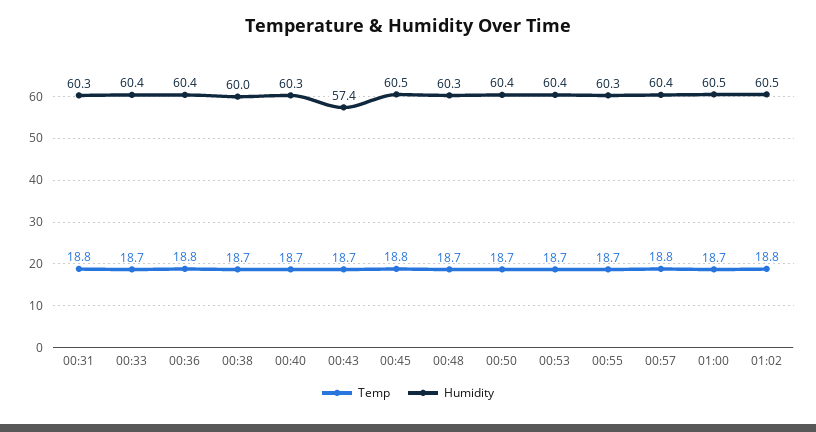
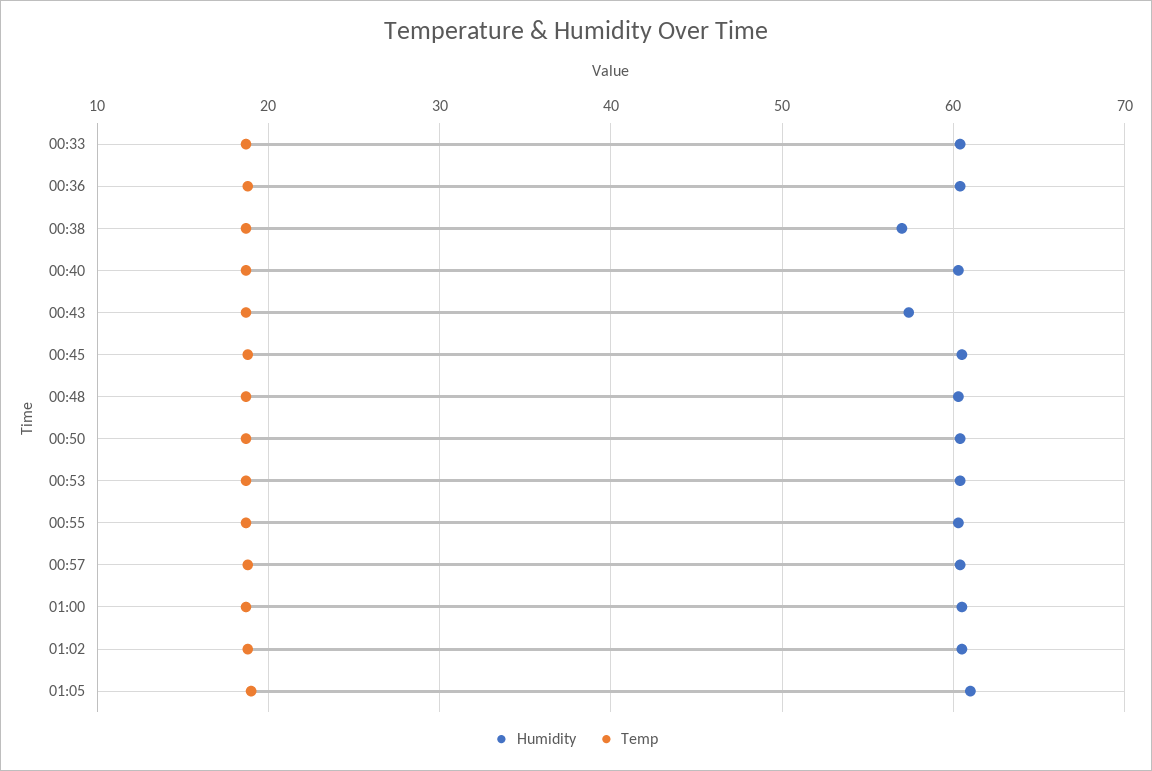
Temp, 00:31: 18.8 -> none
Humidity, 00:31: 60.3 -> none
Humidity, 00:38: 60 -> 57
Humidity, 01:05: none -> 61
Temp, 01:05: none -> 19

